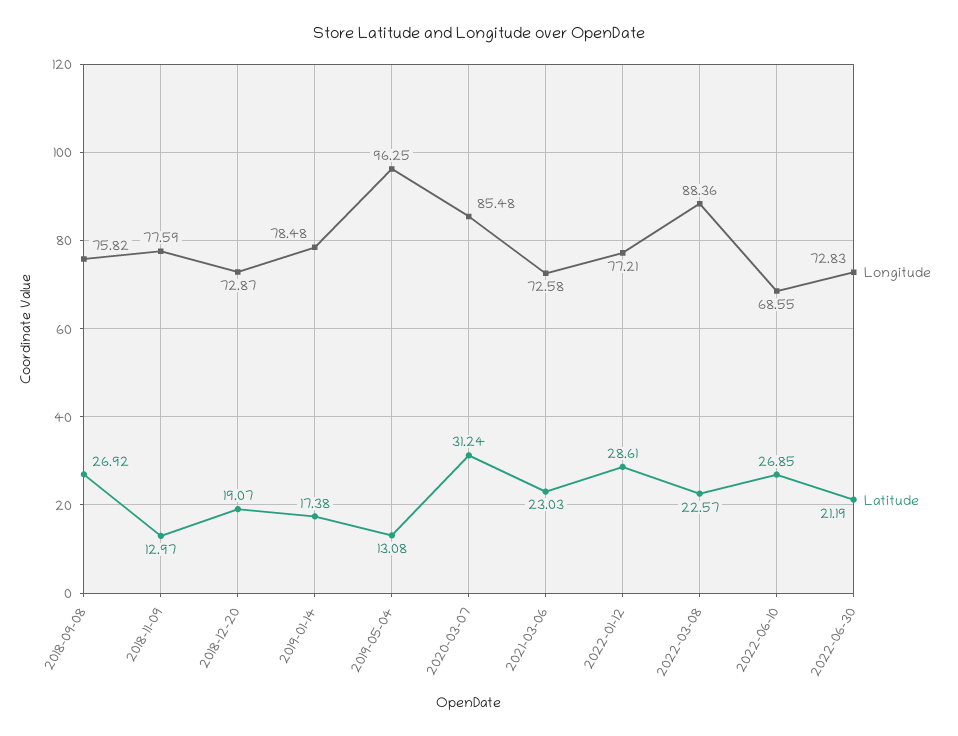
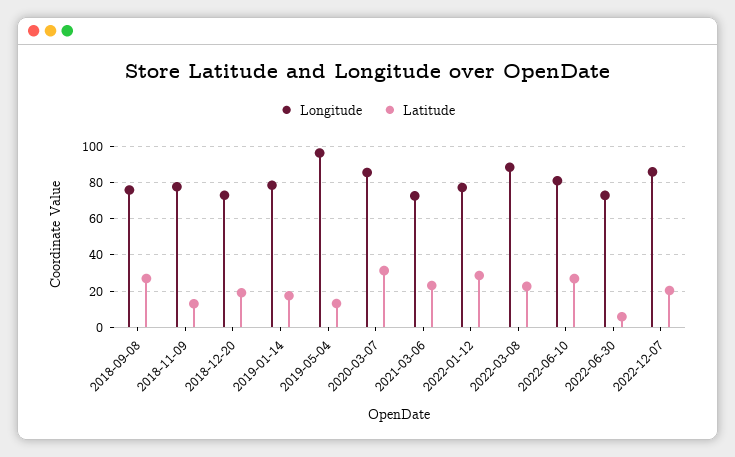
Longitude, 2022-06-10: 68.55 -> 80
Latitude, 2022-06-30: 21.19 -> 5
Longitude, 2022-12-07: none -> 85
Latitude, 2022-12-07: none -> 20

